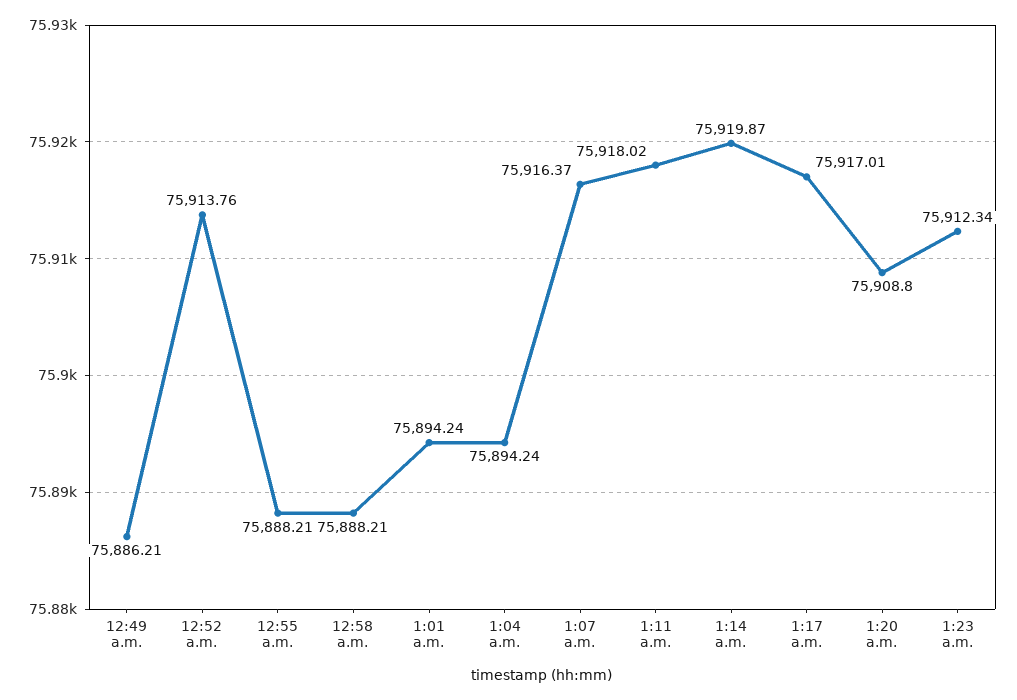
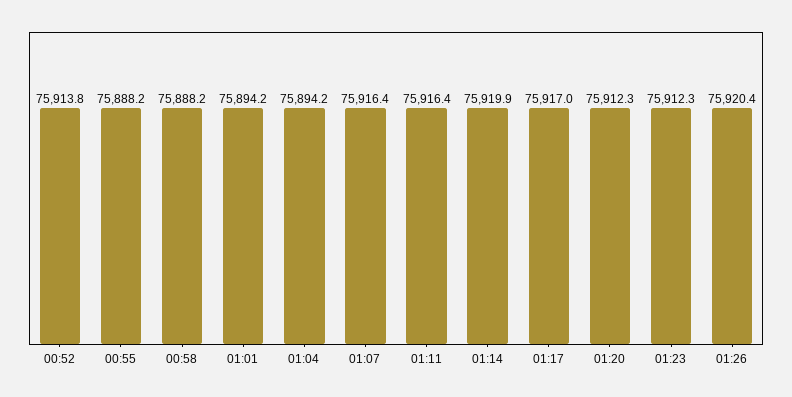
12:49 a.m.: 75886.21 -> none
1:11 a.m.: 75918.02 -> 75916.4
1:20 a.m.: 75908.8 -> 75912.3
01:26: none -> 75920.4

